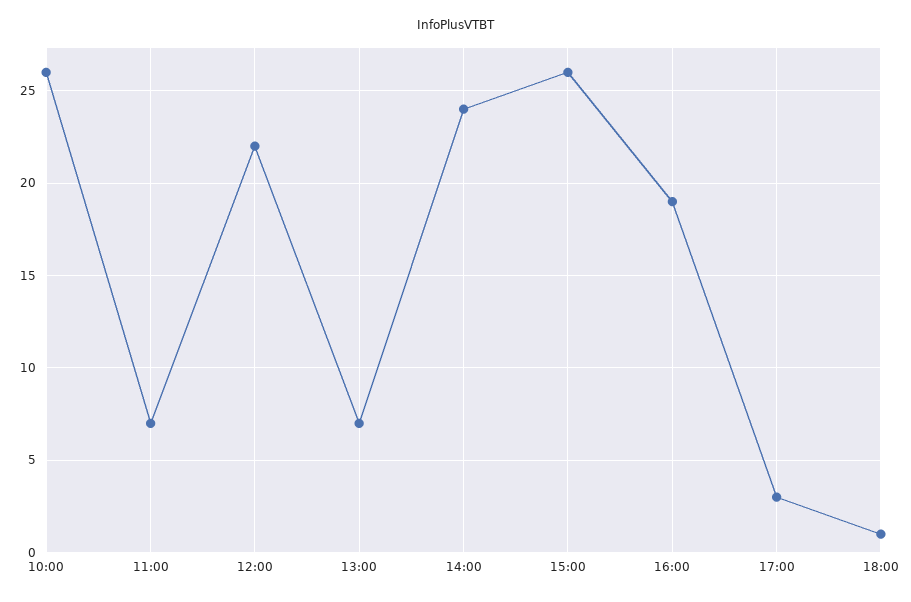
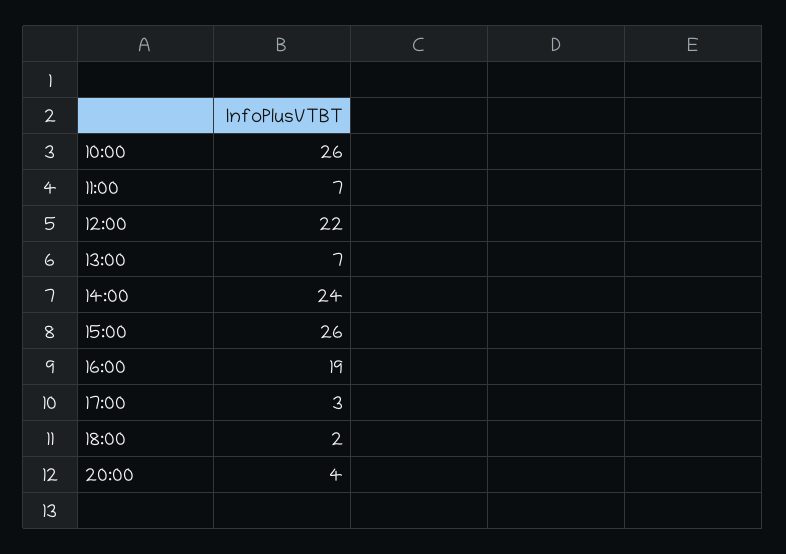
18:00: 1 -> 2
20:00: none -> 4

